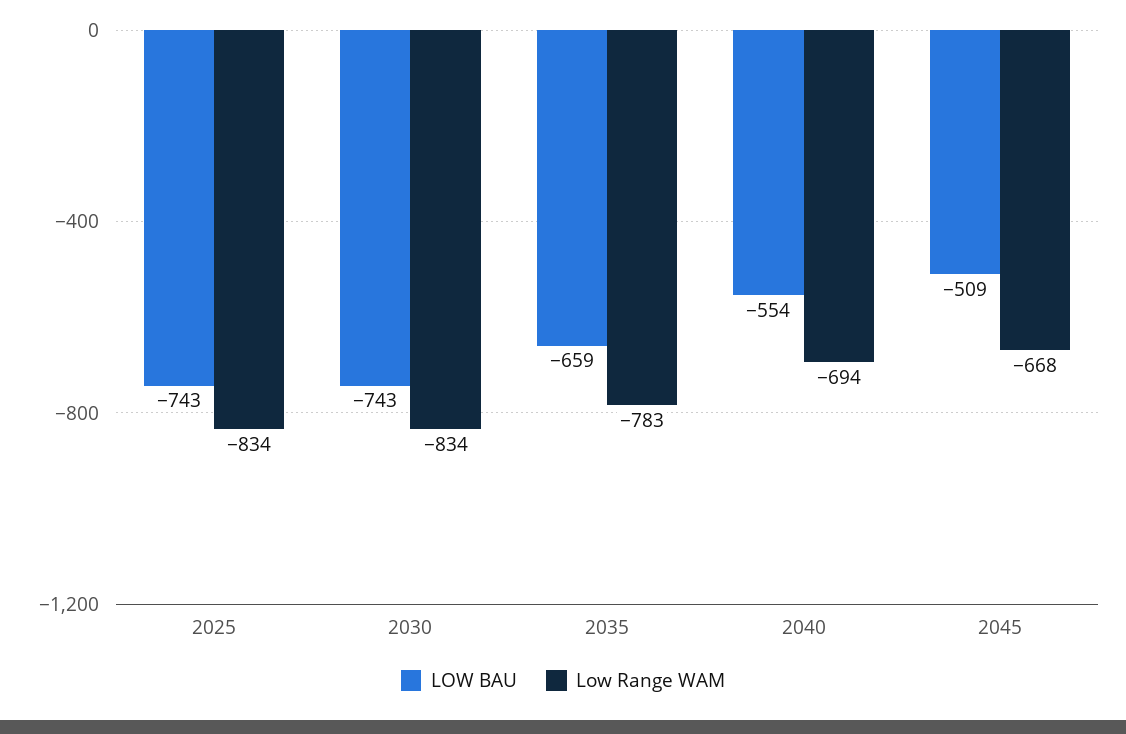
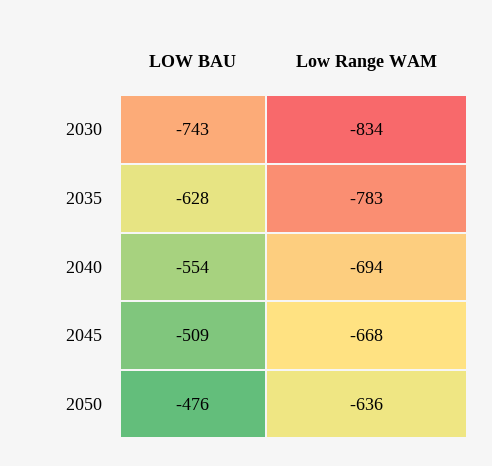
LOW BAU, 2025: -743 -> none
Low Range WAM, 2025: -834 -> none
LOW BAU, 2035: -659 -> -628
LOW BAU, 2050: none -> -476
Low Range WAM, 2050: none -> -636

